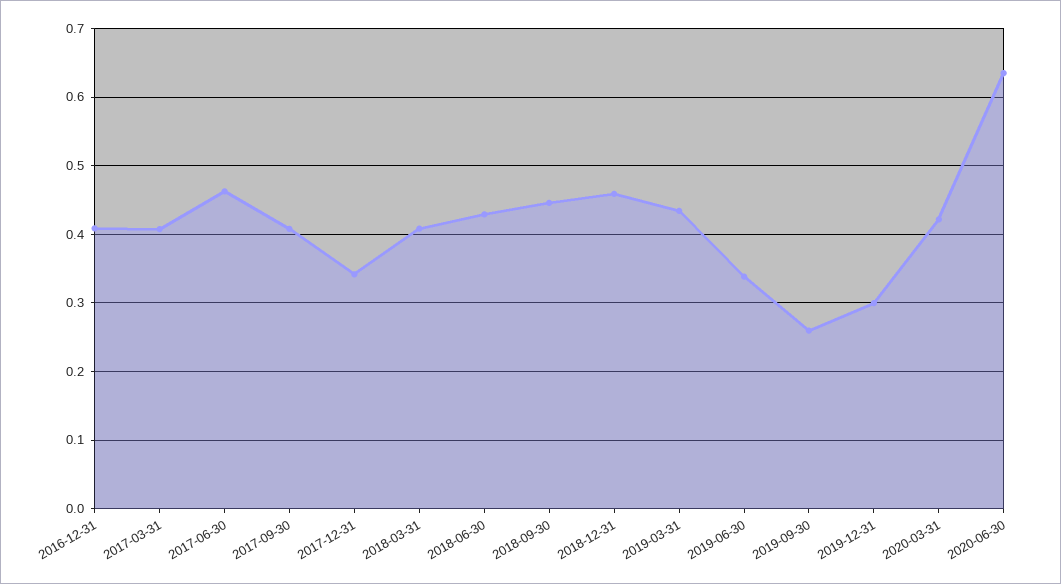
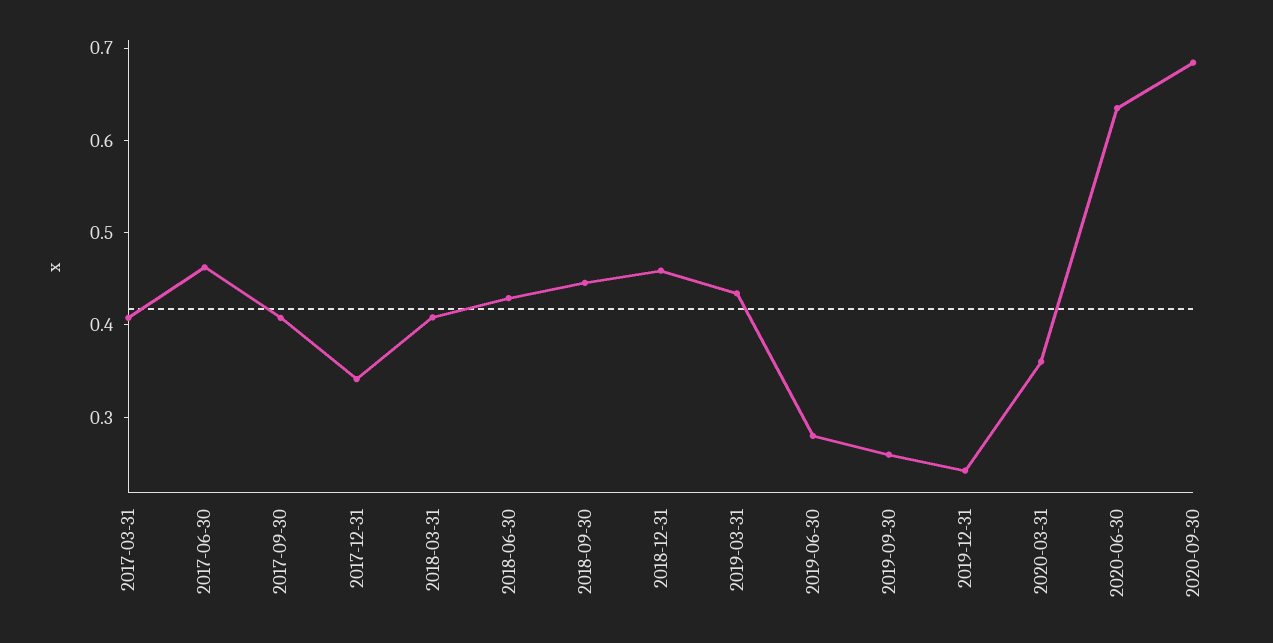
2016-12-31: 0.41 -> none
2019-06-30: 0.34 -> 0.28
2019-12-31: 0.3 -> 0.24
2020-03-31: 0.42 -> 0.36
2020-09-30: none -> 0.68

